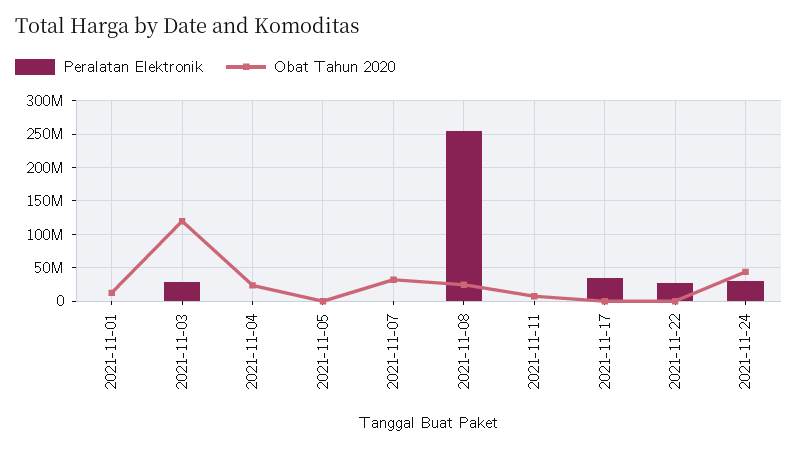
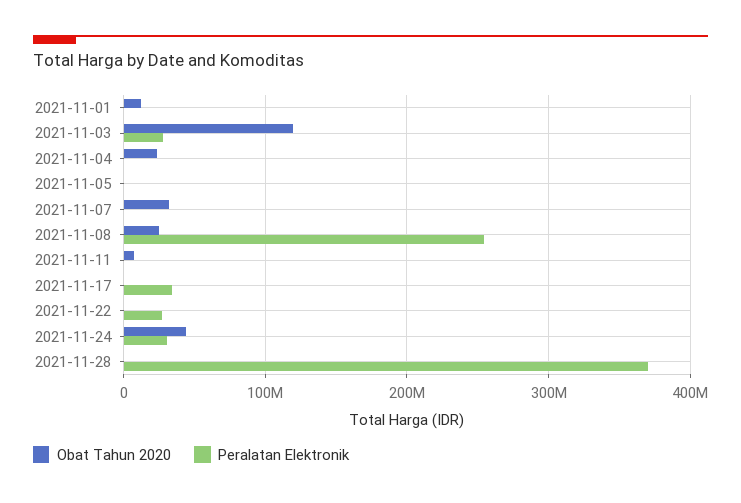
Obat Tahun 2020, 2021-11-28: none -> 0
Peralatan Elektronik, 2021-11-28: none -> 370000000

